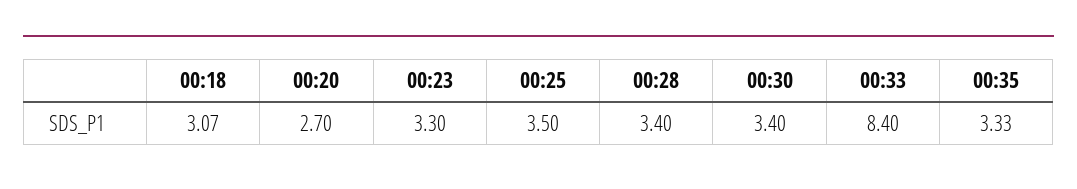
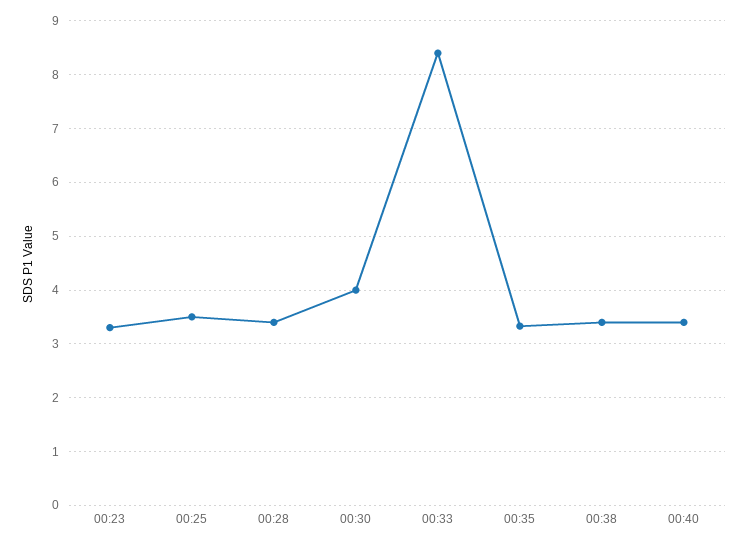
00:18: 3.07 -> none
00:20: 2.7 -> none
00:30: 3.4 -> 4
00:38: none -> 3.4
00:40: none -> 3.4

